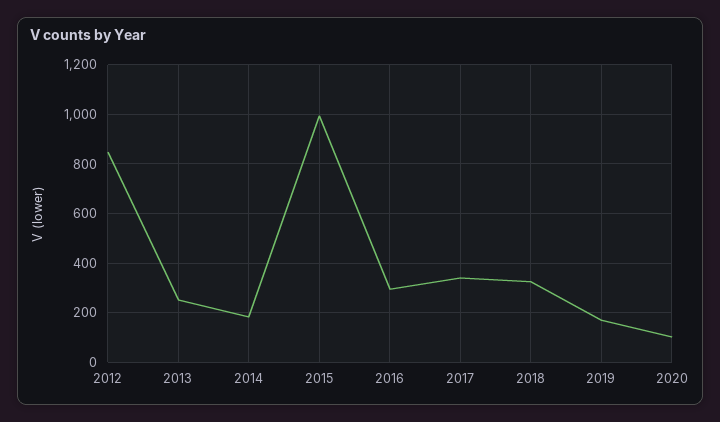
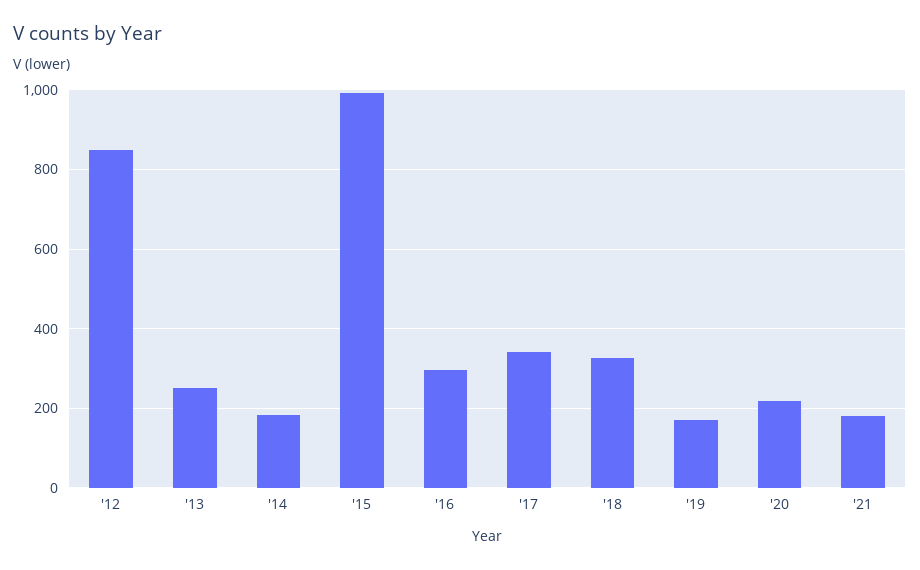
2020: 100 -> 220
'21: none -> 180

